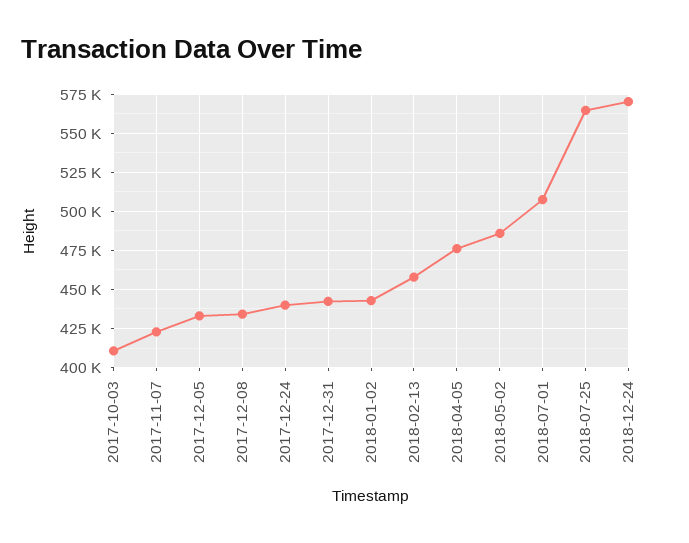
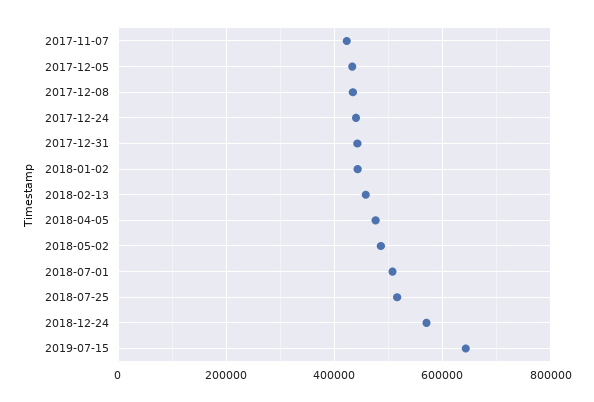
2017-10-03: 410000 -> none
2018-07-25: 565000 -> 520000
2019-07-15: none -> 640000

